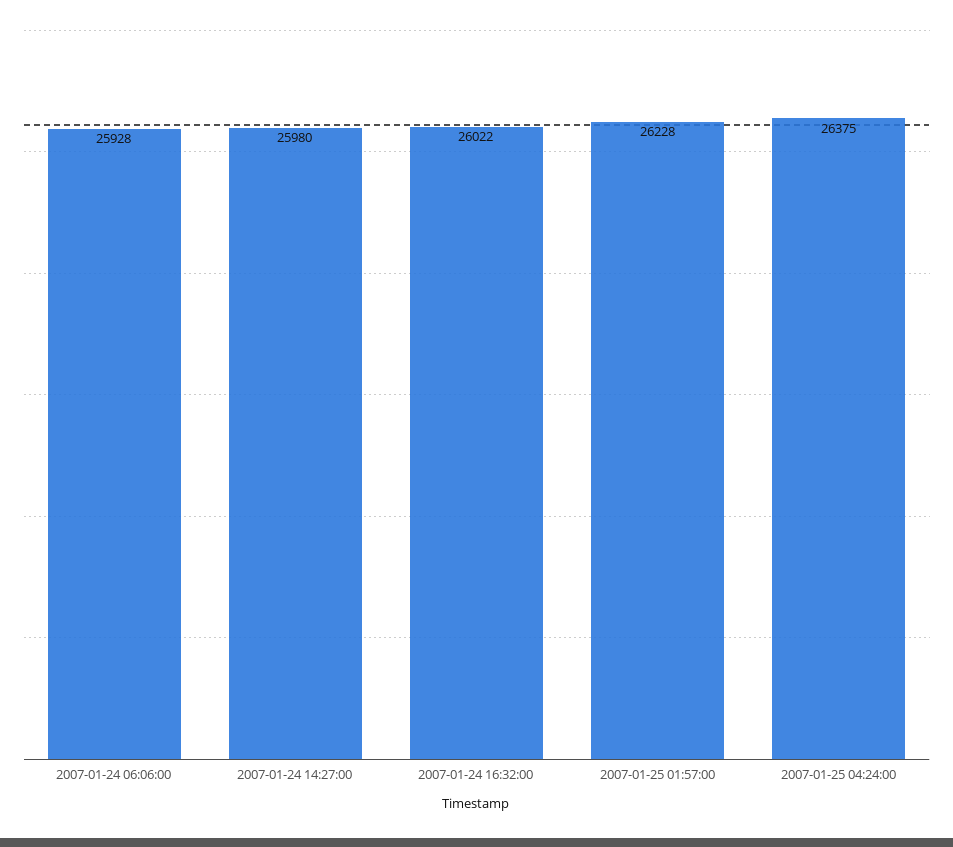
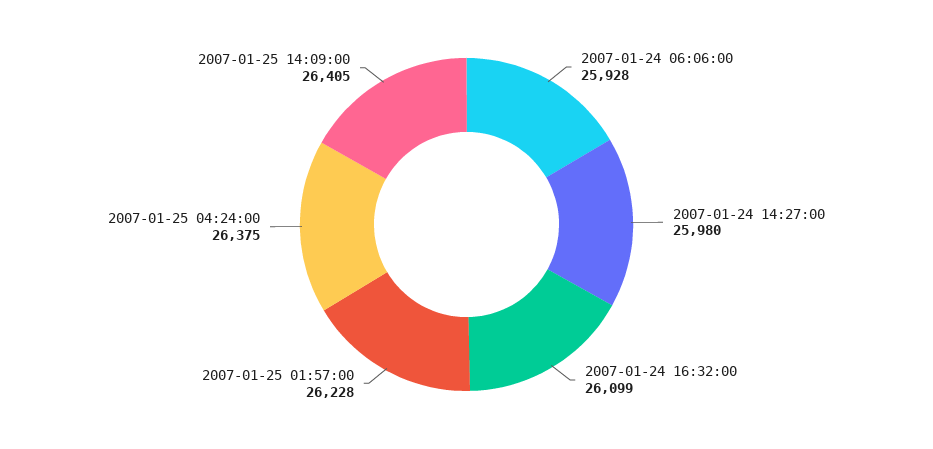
2007-01-24 16:32:00: 26022 -> 26099
2007-01-25 14:09:00: none -> 26405

